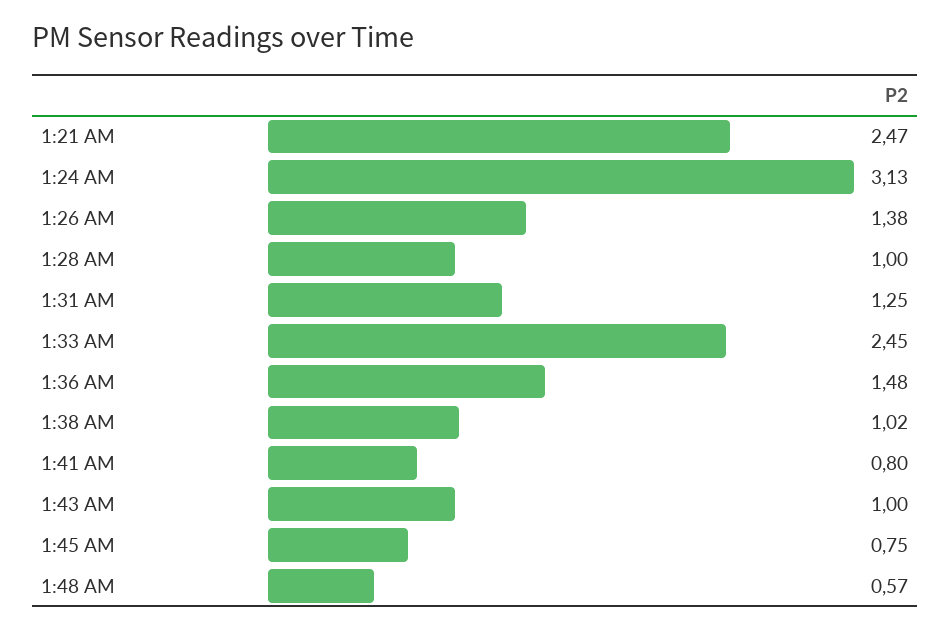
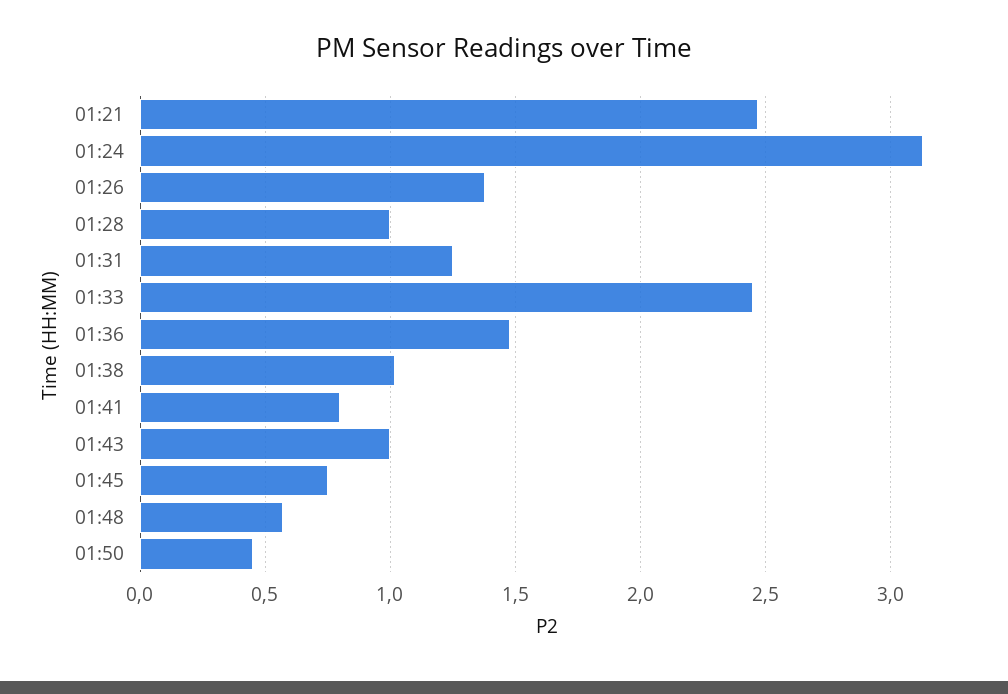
01:50: none -> 0.45

